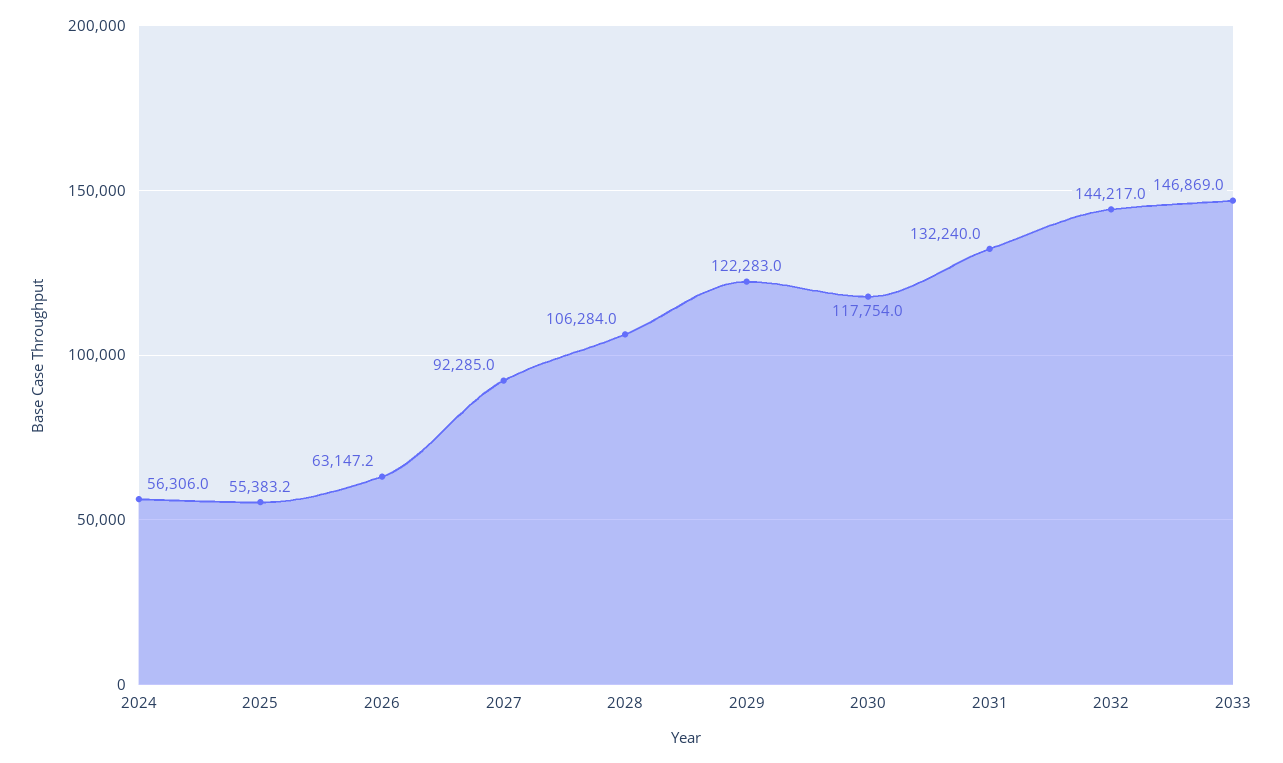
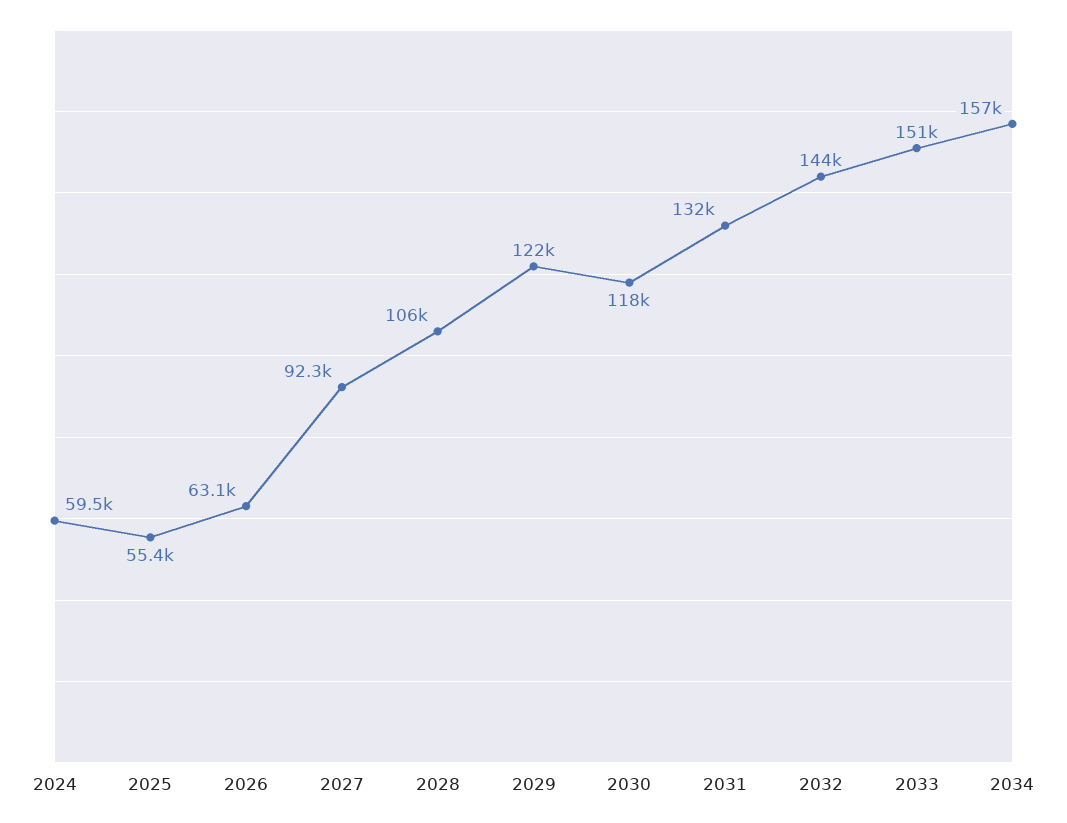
2024: 56306 -> 59500
2033: 146869 -> 151000
2034: none -> 157000

